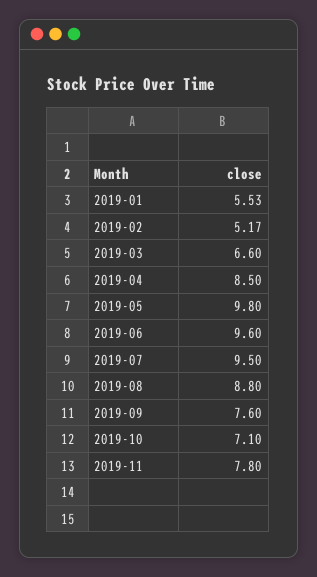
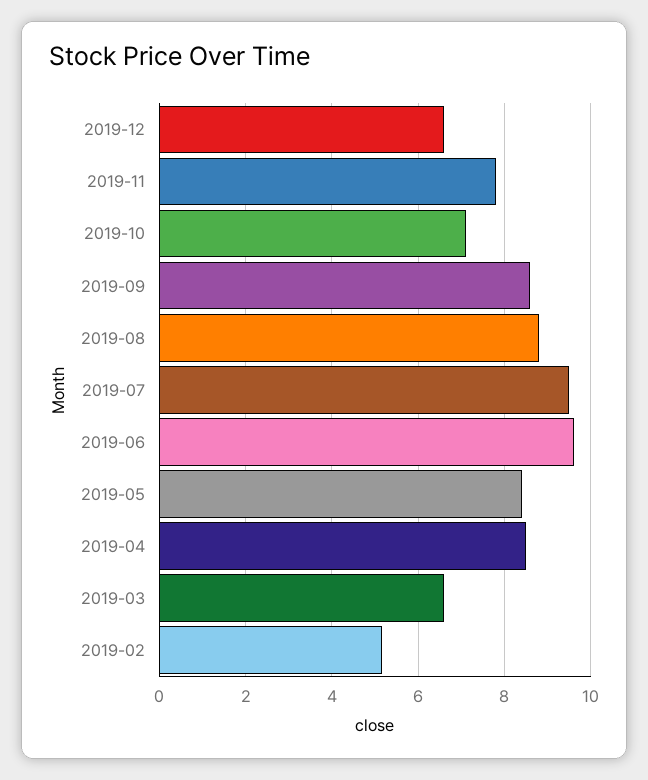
2019-01: 5.53 -> none
2019-05: 9.8 -> 8.4
2019-09: 7.6 -> 8.6
2019-12: none -> 6.6

